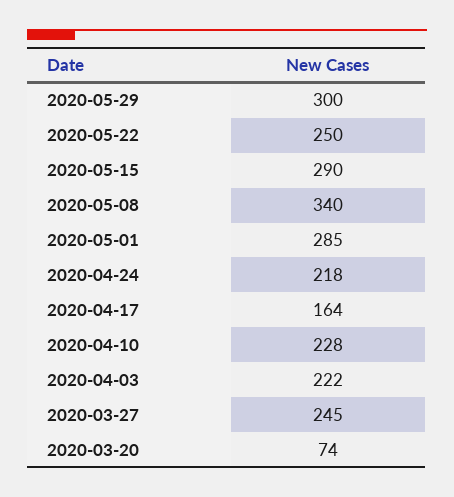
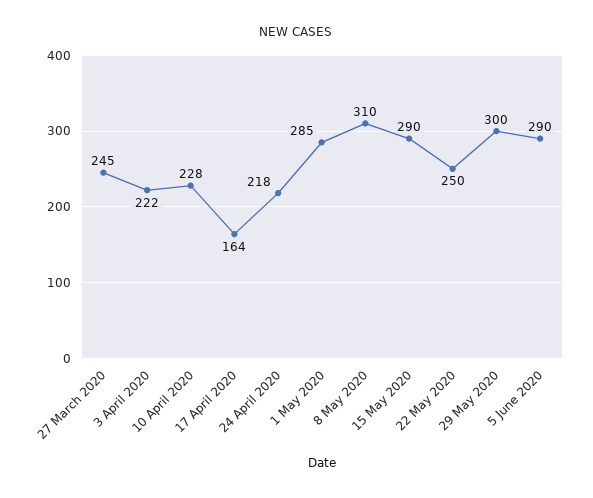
2020-05-08: 340 -> 310
2020-03-20: 74 -> none
5 June 2020: none -> 290

